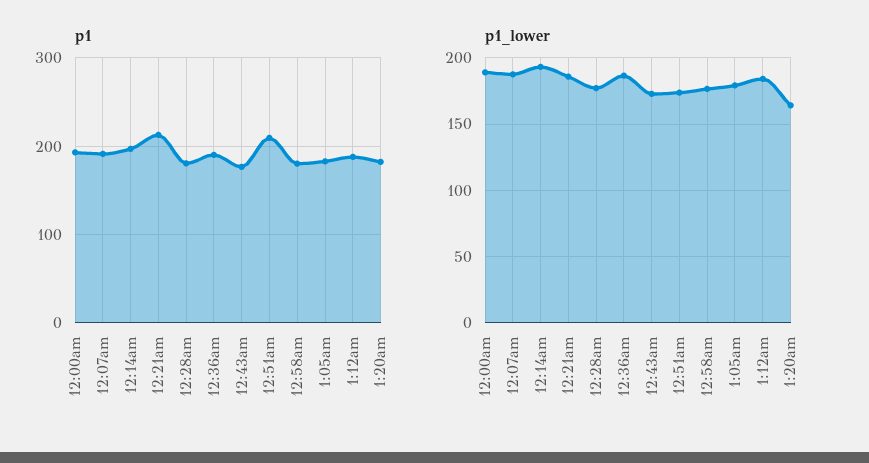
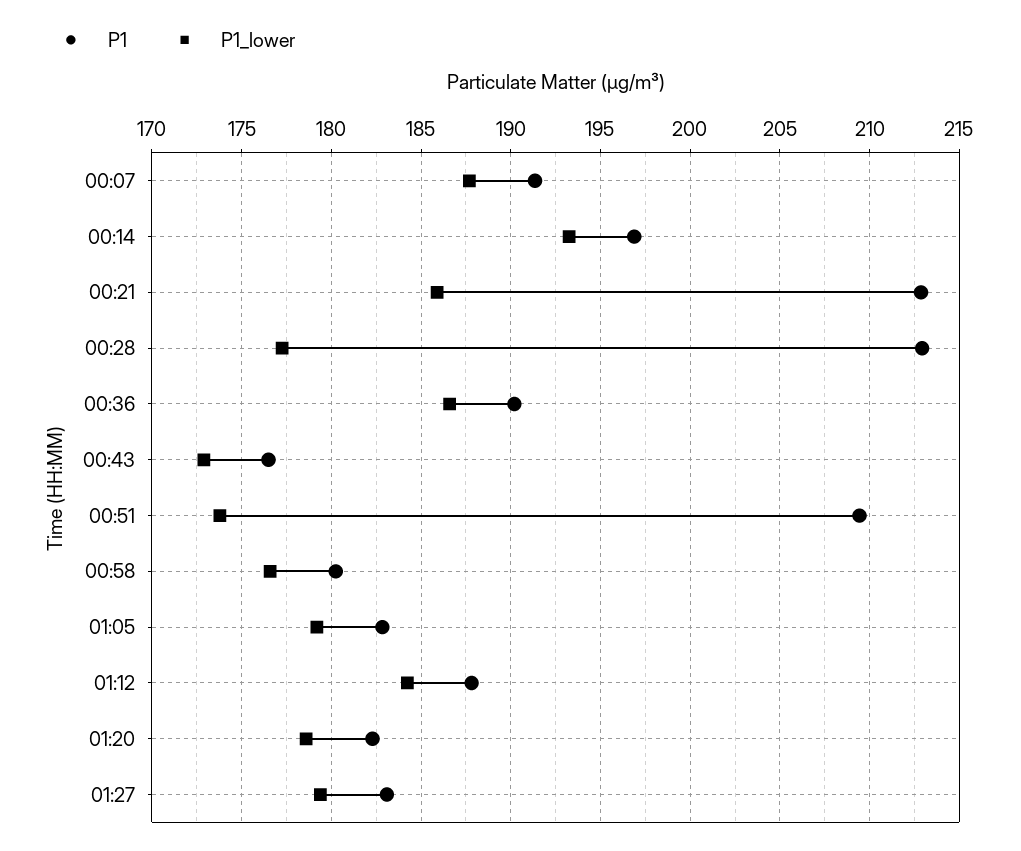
p1, 12:00am: 190 -> none
p1, 12:28am: 180 -> 213
p1_lower, 12:00am: 190 -> none
p1_lower, 1:20am: 165 -> 178.5
p1, 01:27: none -> 183
p1_lower, 01:27: none -> 179.5

